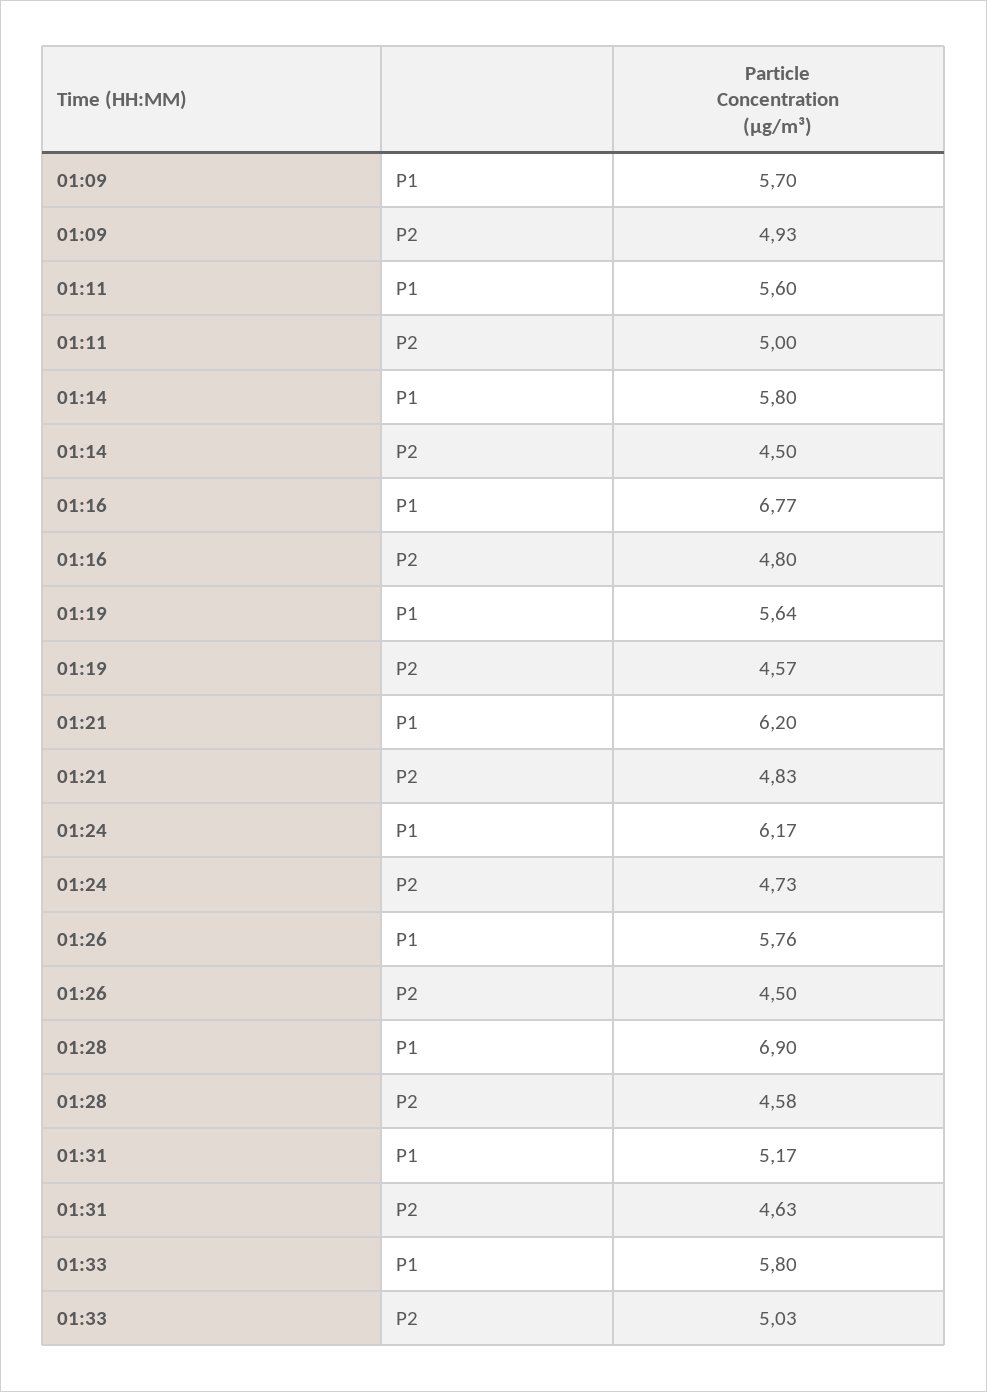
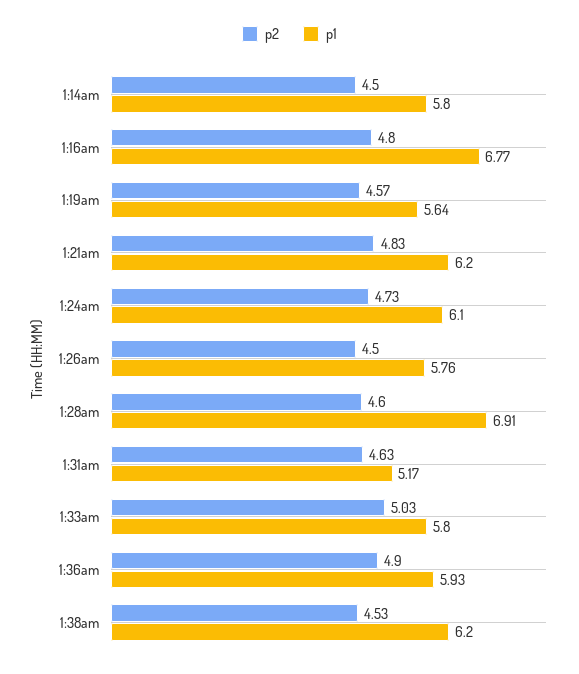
P1, 01:09: 5.7 -> none
P2, 01:09: 4.93 -> none
P1, 01:11: 5.6 -> none
P2, 01:11: 5 -> none
P1, 01:24: 6.17 -> 6.1
P1, 01:28: 6.9 -> 6.91
P2, 01:28: 4.58 -> 4.6
P2, 1:36am: none -> 4.9
P1, 1:36am: none -> 5.93
P2, 1:38am: none -> 4.53
P1, 1:38am: none -> 6.2

